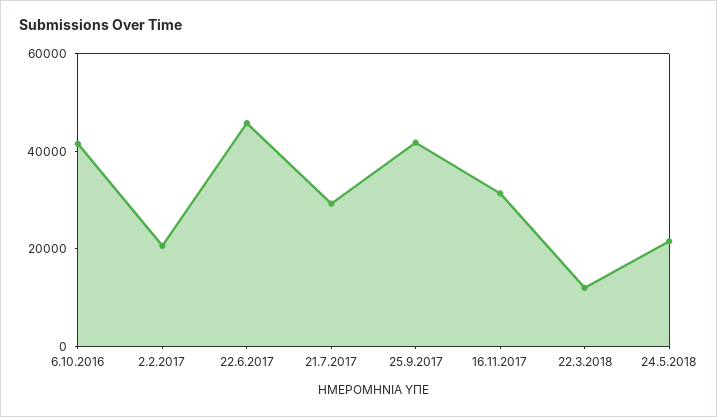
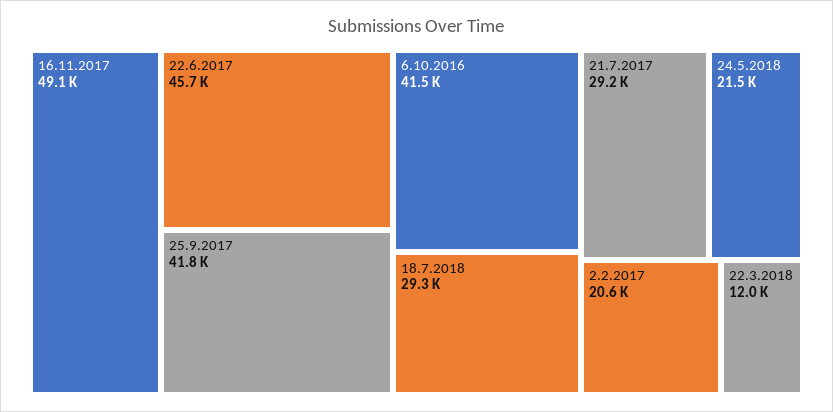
16.11.2017: 30000 -> 49100
18.7.2018: none -> 29300

